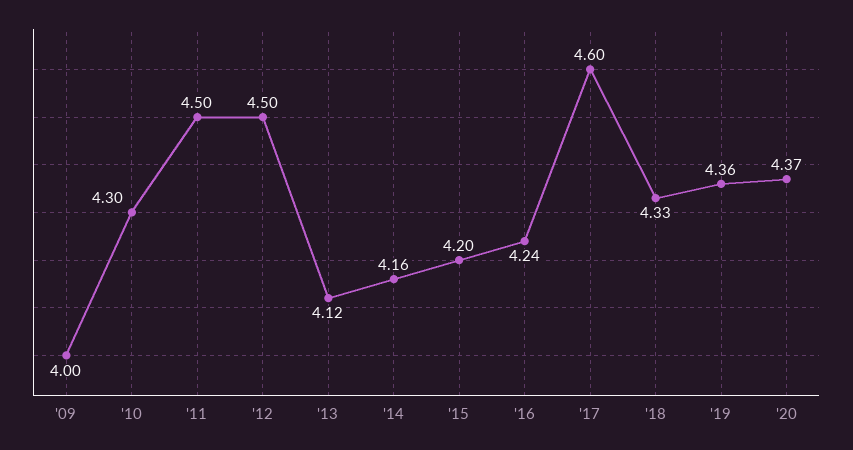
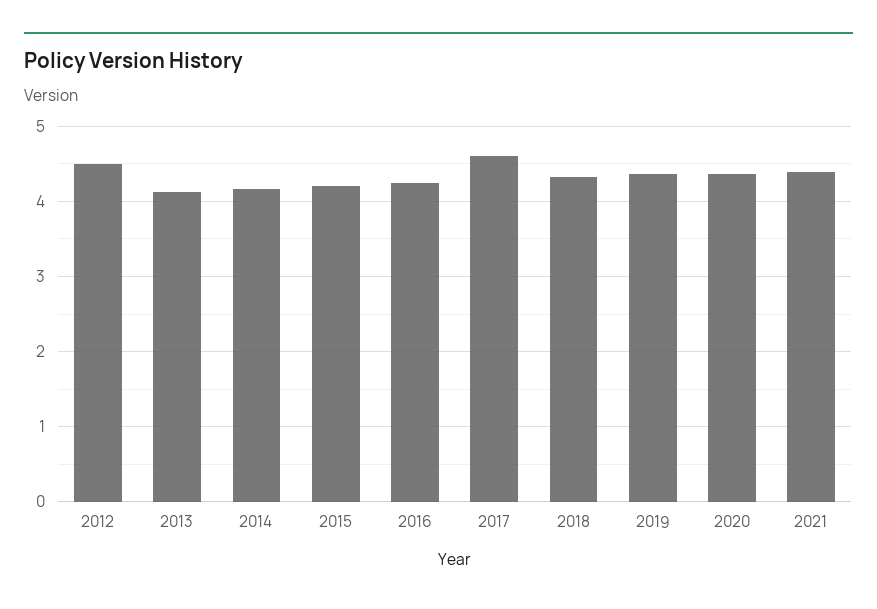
'09: 4 -> none
'10: 4.3 -> none
'11: 4.5 -> none
2021: none -> 4.4

